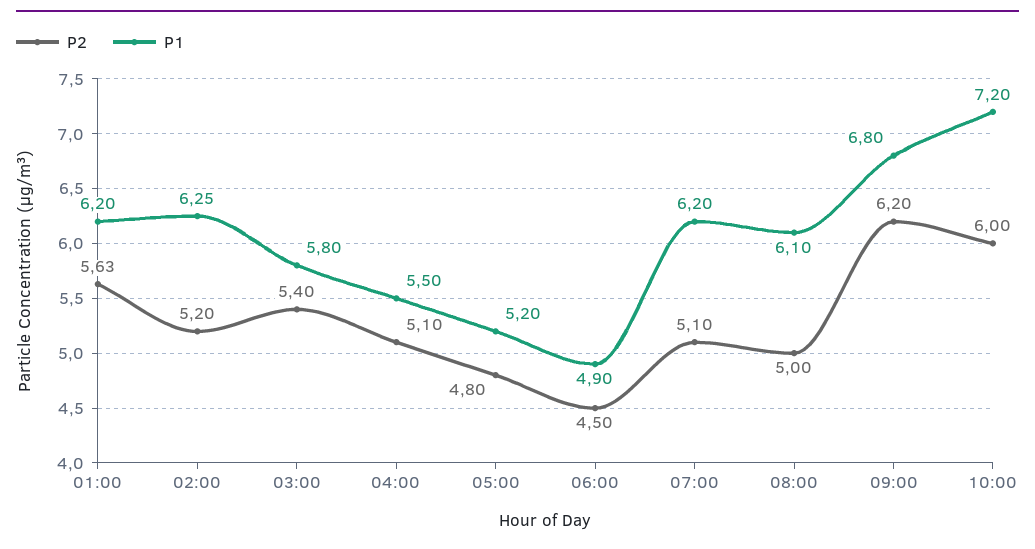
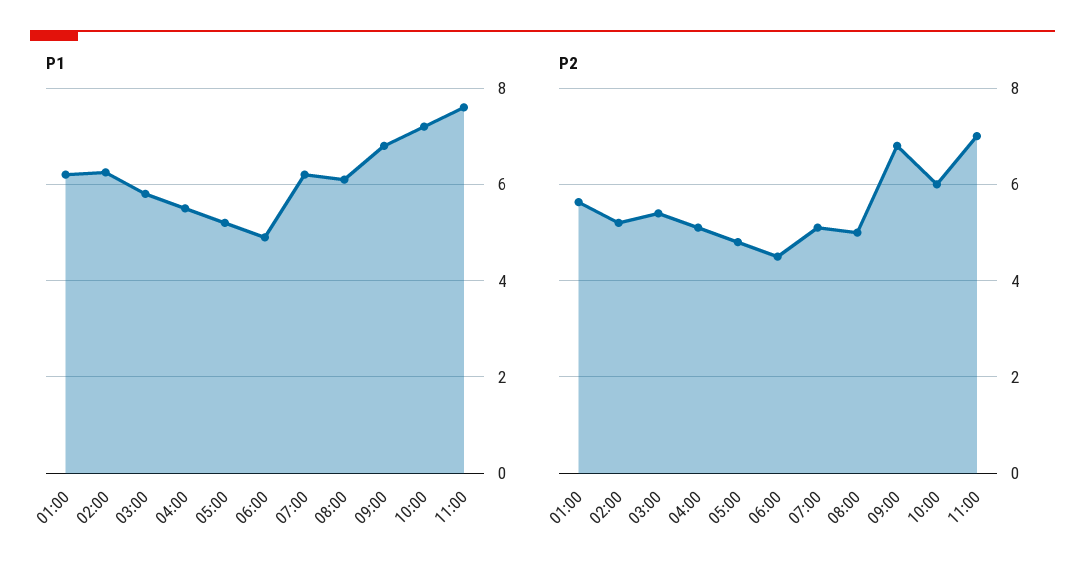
P2, 09:00: 6.2 -> 6.8
P1, 11:00: none -> 7.6
P2, 11:00: none -> 7

